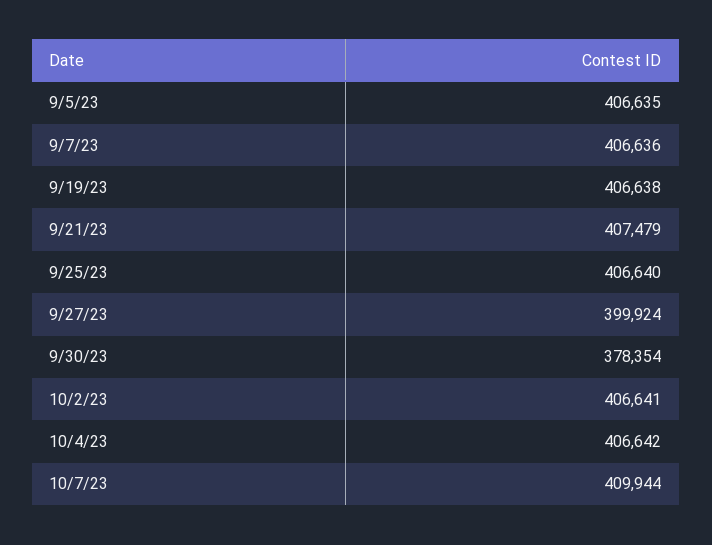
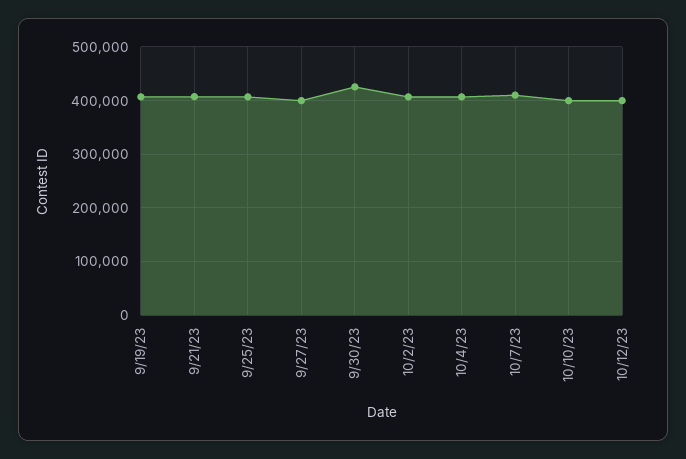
9/5/23: 406635 -> none
9/7/23: 406636 -> none
9/30/23: 378354 -> 420000
10/10/23: none -> 400000
10/12/23: none -> 400000

